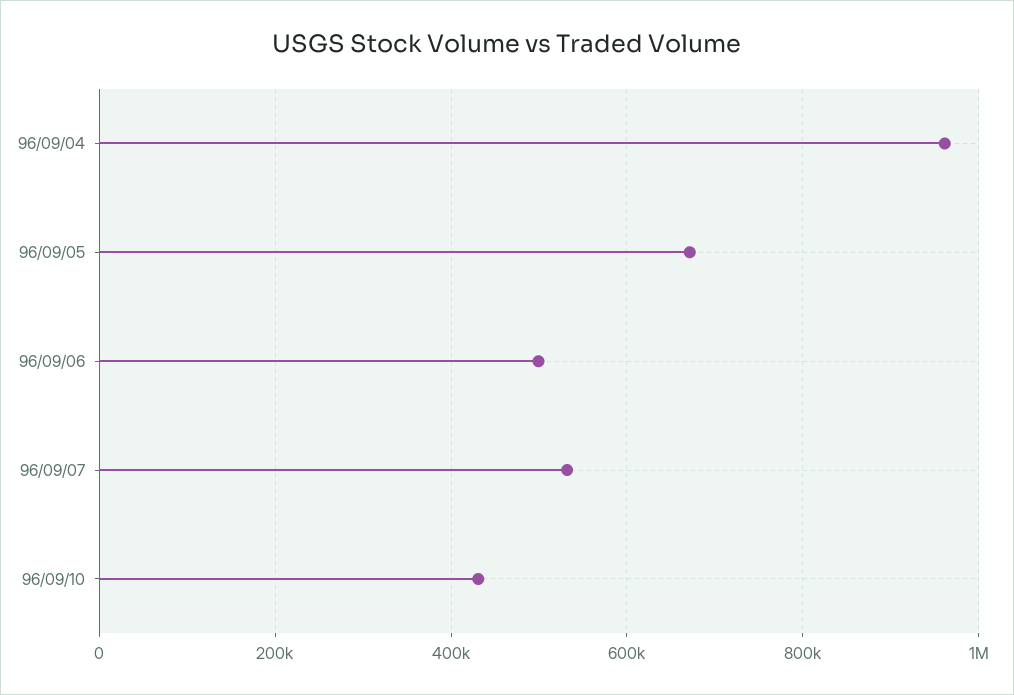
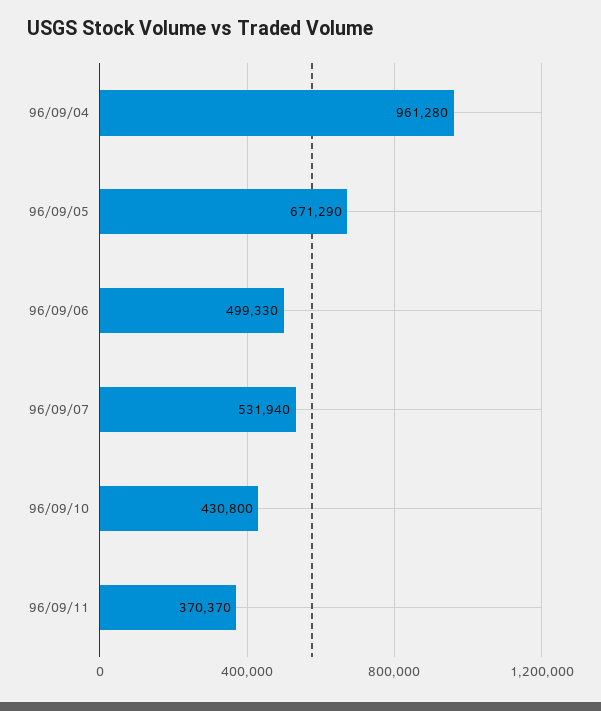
96/09/11: none -> 370370

